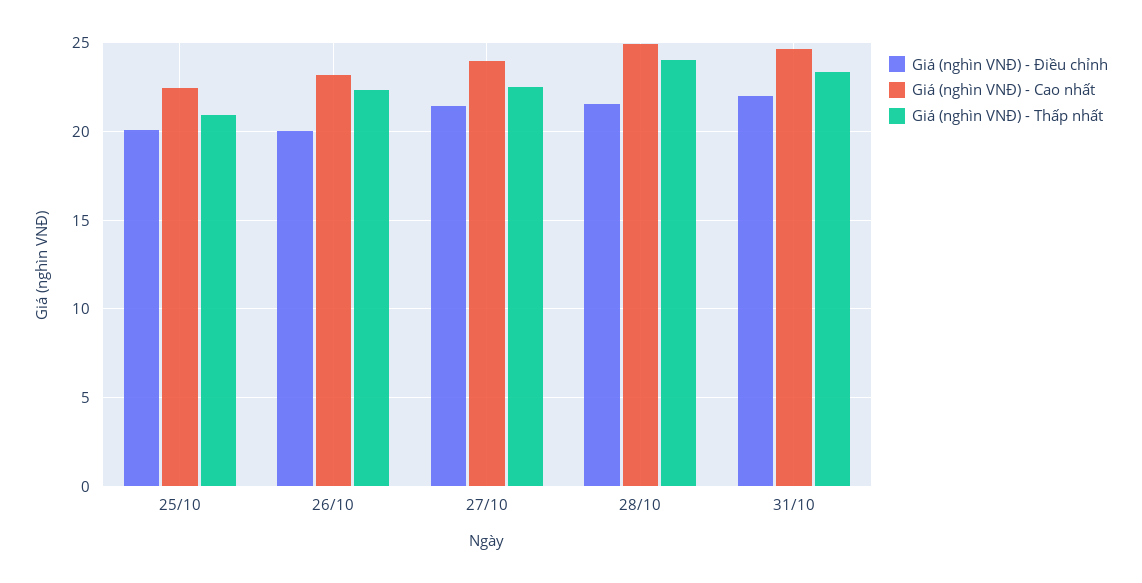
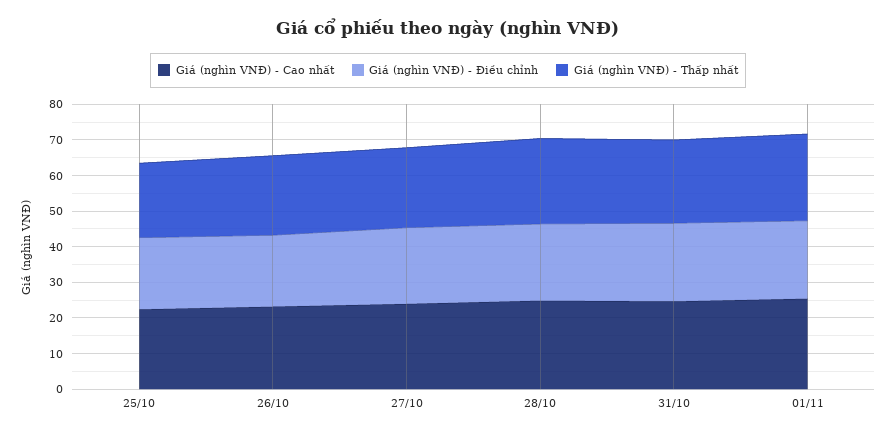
Giá (nghìn VNĐ) - Cao nhất, 01/11: none -> 25
Giá (nghìn VNĐ) - Điều chỉnh, 01/11: none -> 22.5
Giá (nghìn VNĐ) - Thấp nhất, 01/11: none -> 25

